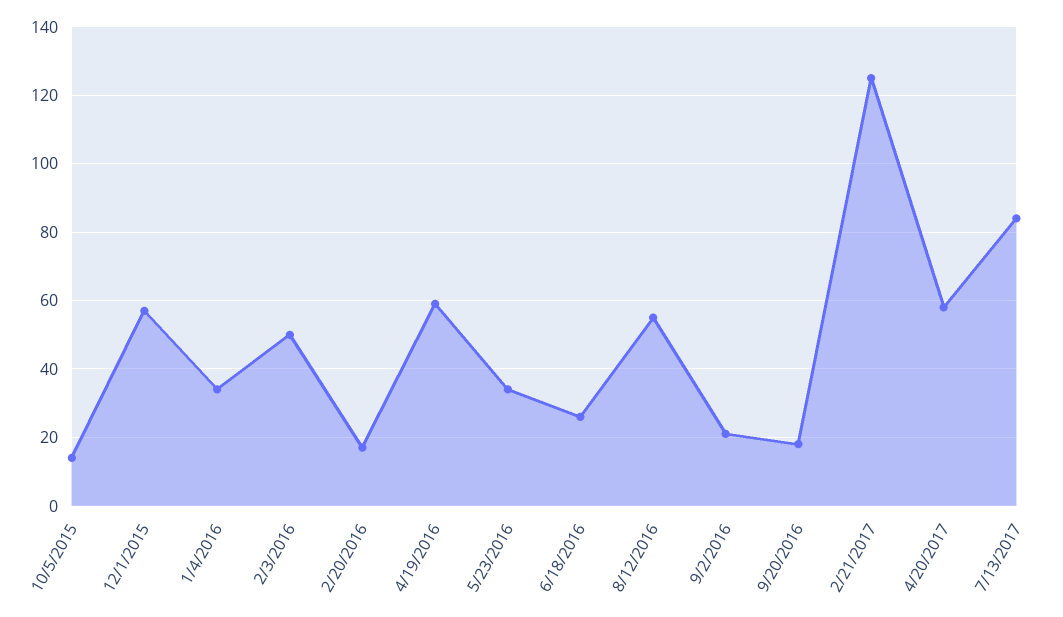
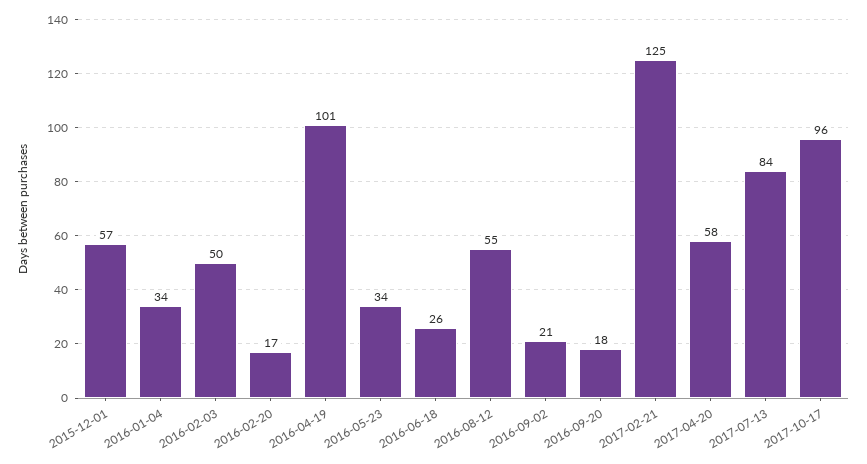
10/5/2015: 15 -> none
4/19/2016: 60 -> 101
2017-10-17: none -> 96

